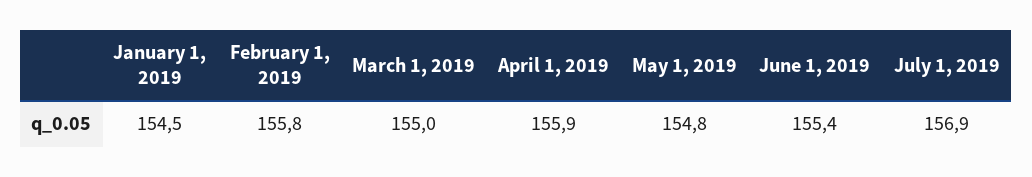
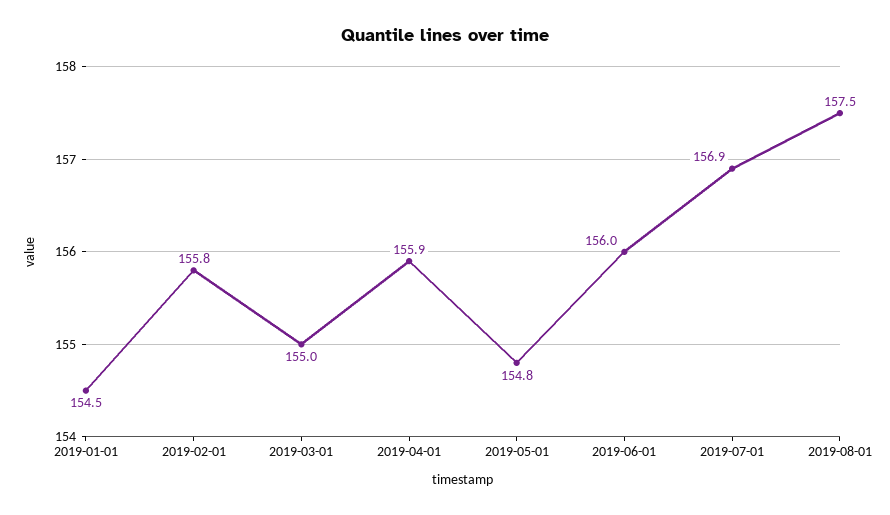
June 1, 2019: 155.4 -> 156
2019-08-01: none -> 157.5

